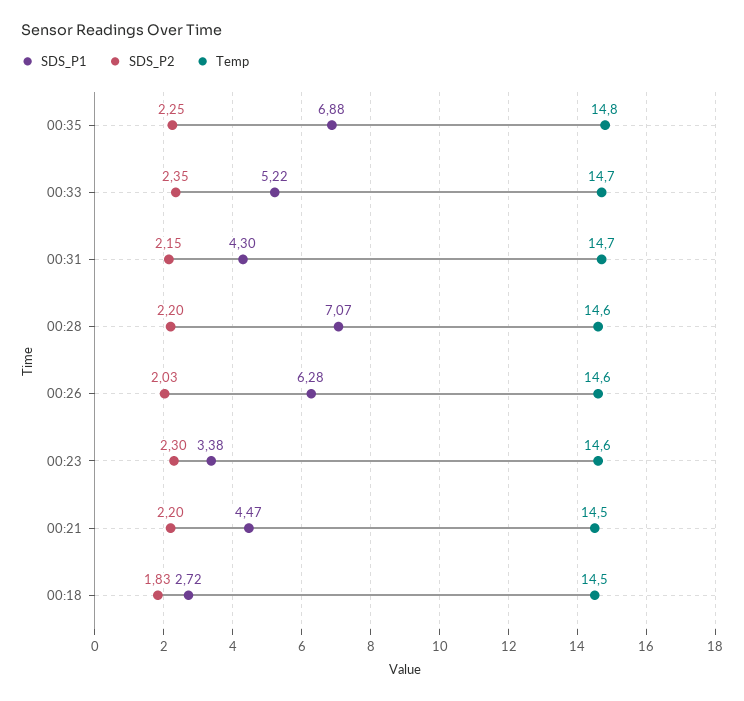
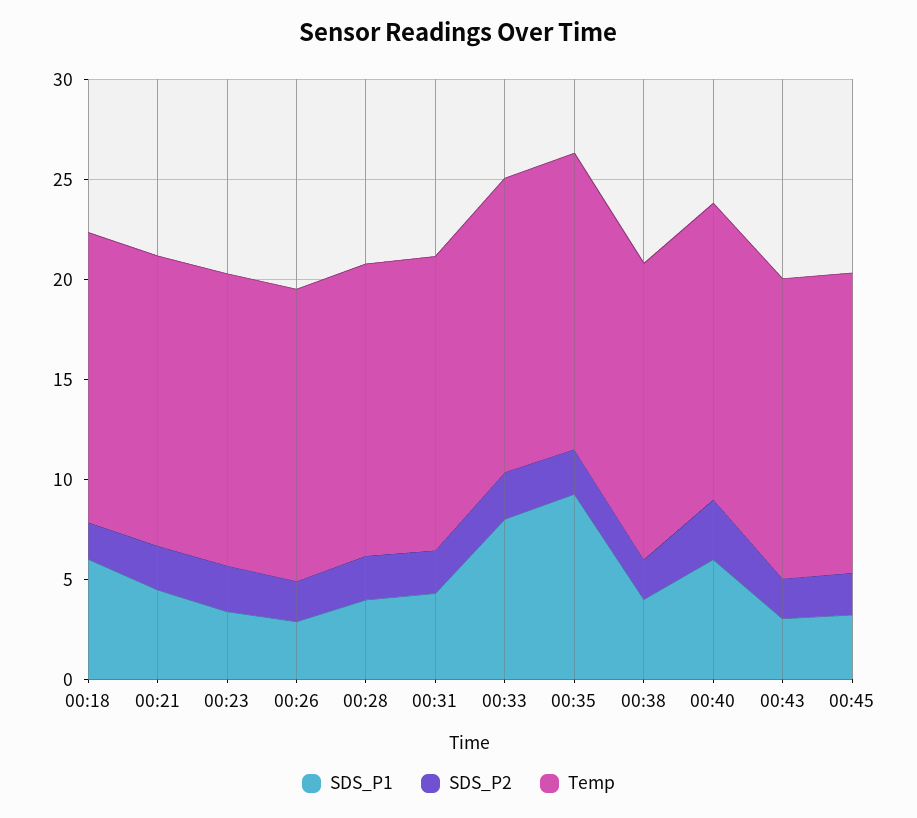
SDS_P1, 00:35: 6.88 -> 9
SDS_P1, 00:33: 5.22 -> 8
SDS_P1, 00:28: 7.07 -> 4
SDS_P1, 00:26: 6.28 -> 3
SDS_P1, 00:18: 2.72 -> 6
SDS_P1, 00:38: none -> 4
SDS_P2, 00:38: none -> 2
Temp, 00:38: none -> 15
SDS_P1, 00:40: none -> 6
SDS_P2, 00:40: none -> 3
Temp, 00:40: none -> 15
SDS_P1, 00:43: none -> 3
SDS_P2, 00:43: none -> 2
Temp, 00:43: none -> 15
SDS_P1, 00:45: none -> 3
SDS_P2, 00:45: none -> 2
Temp, 00:45: none -> 15

